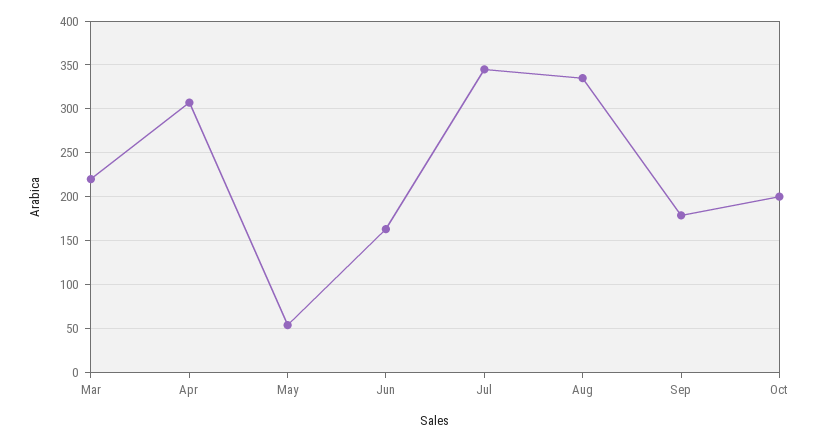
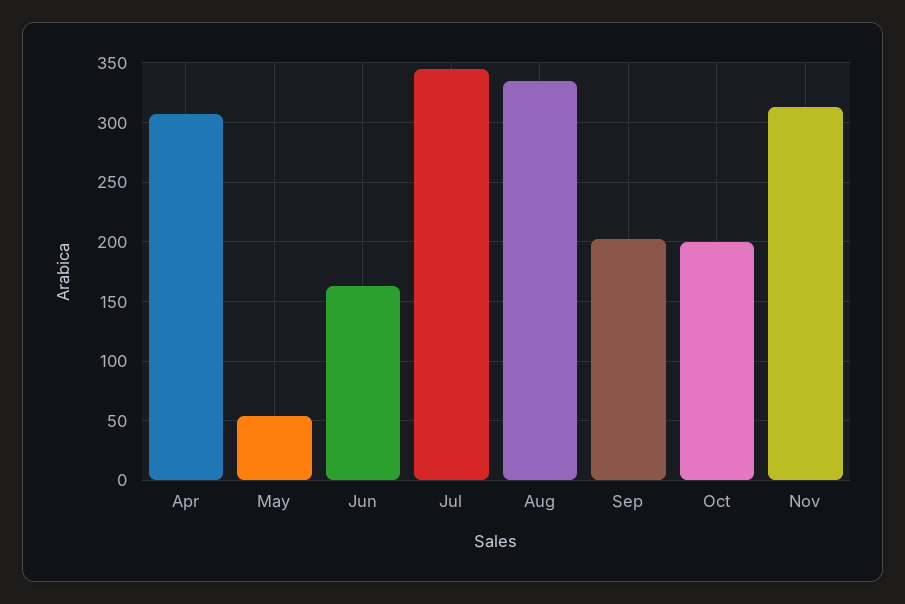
Mar: 220 -> none
Sep: 180 -> 200
Nov: none -> 310

